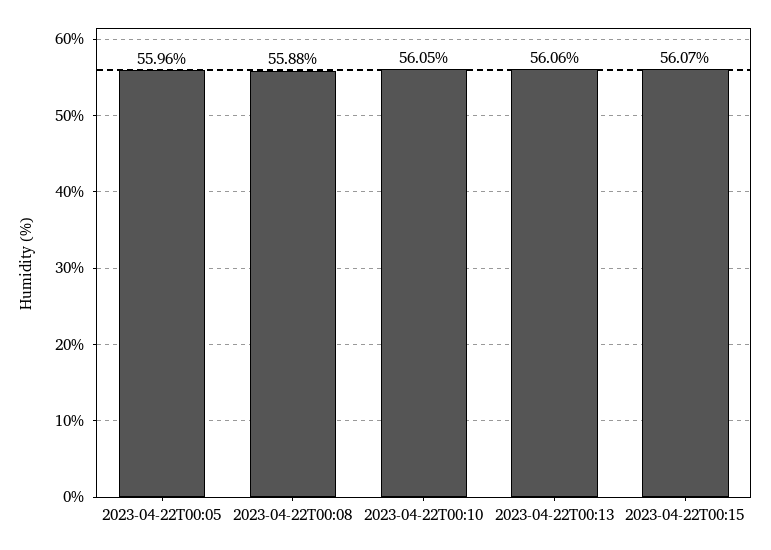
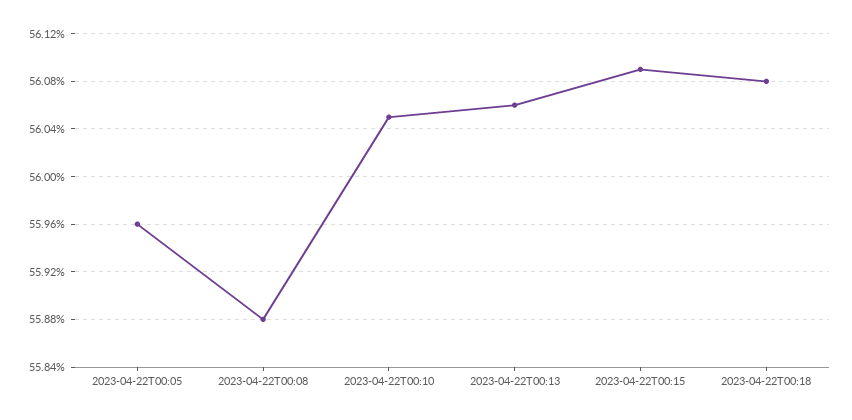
2023-04-22T00:15: 56.07 -> 56.09
2023-04-22T00:18: none -> 56.08

